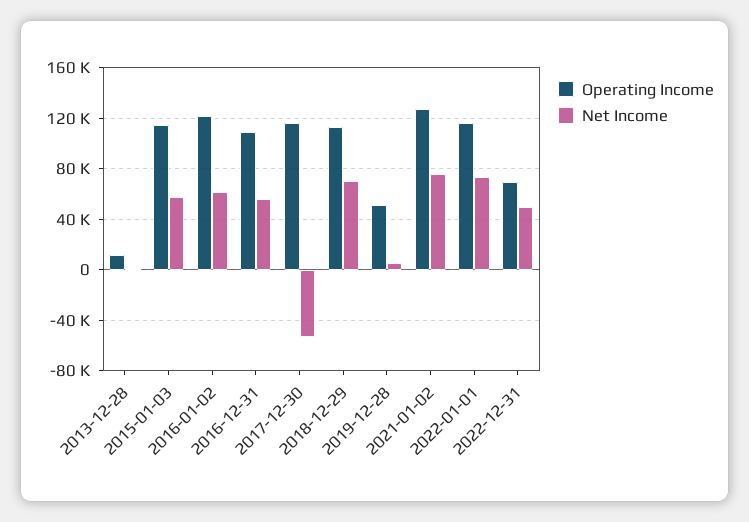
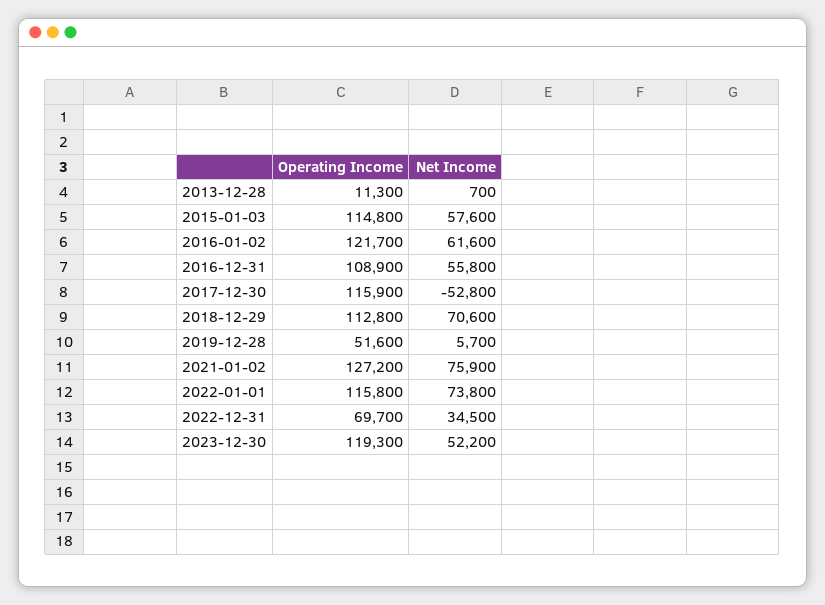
Net Income, 2022-12-31: 50000 -> 34500
Operating Income, 2023-12-30: none -> 119300
Net Income, 2023-12-30: none -> 52200

